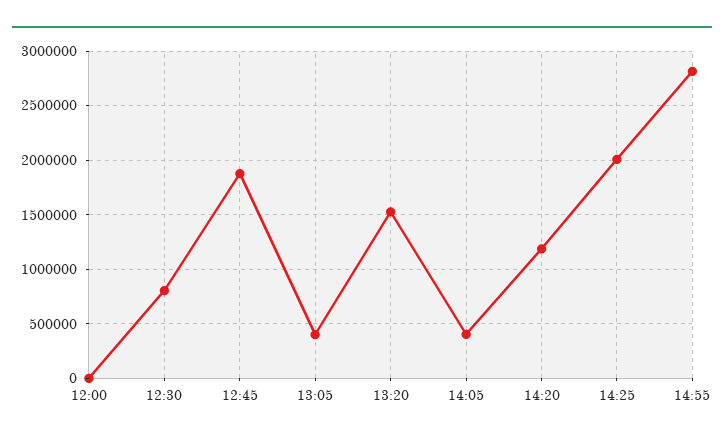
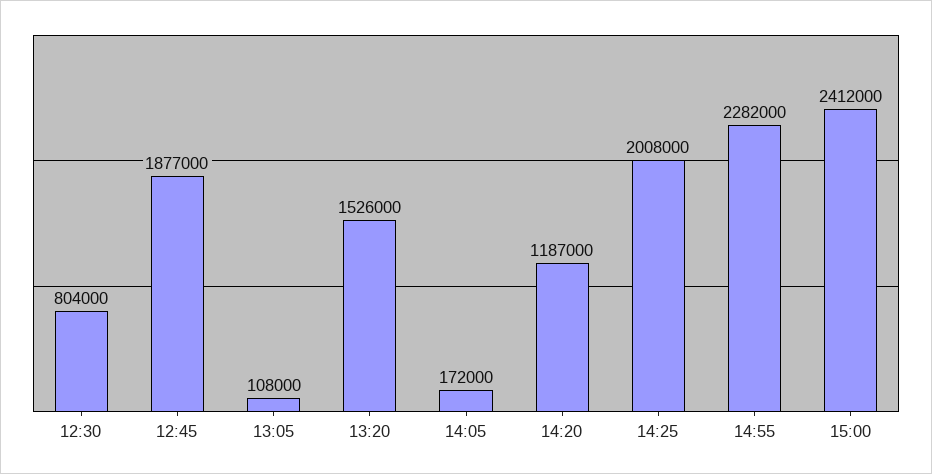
12:00: 0 -> none
13:05: 400000 -> 108000
14:05: 400000 -> 172000
14:55: 2800000 -> 2282000
15:00: none -> 2412000

